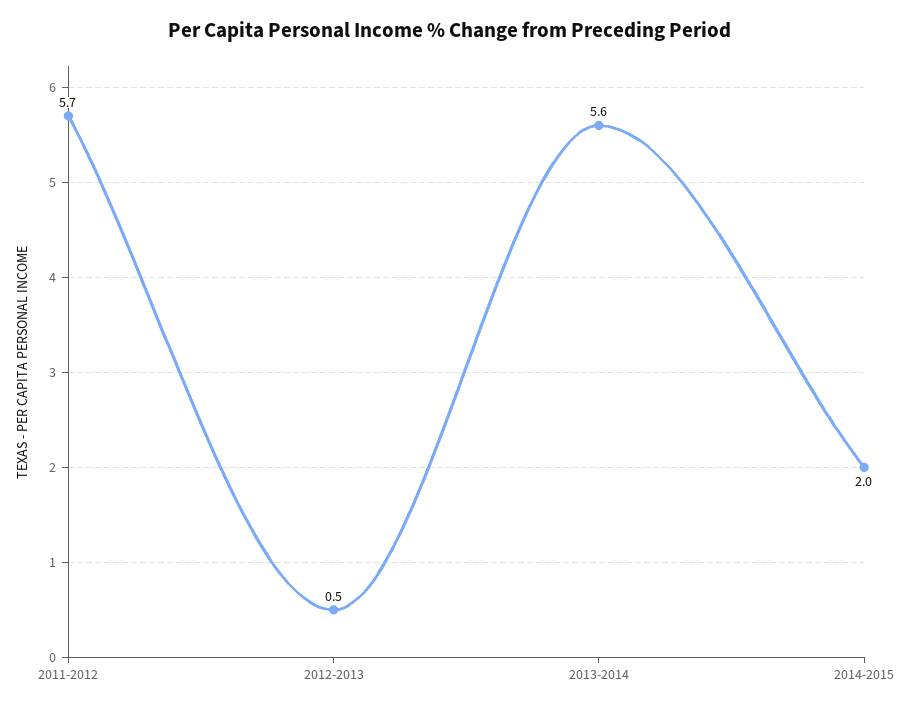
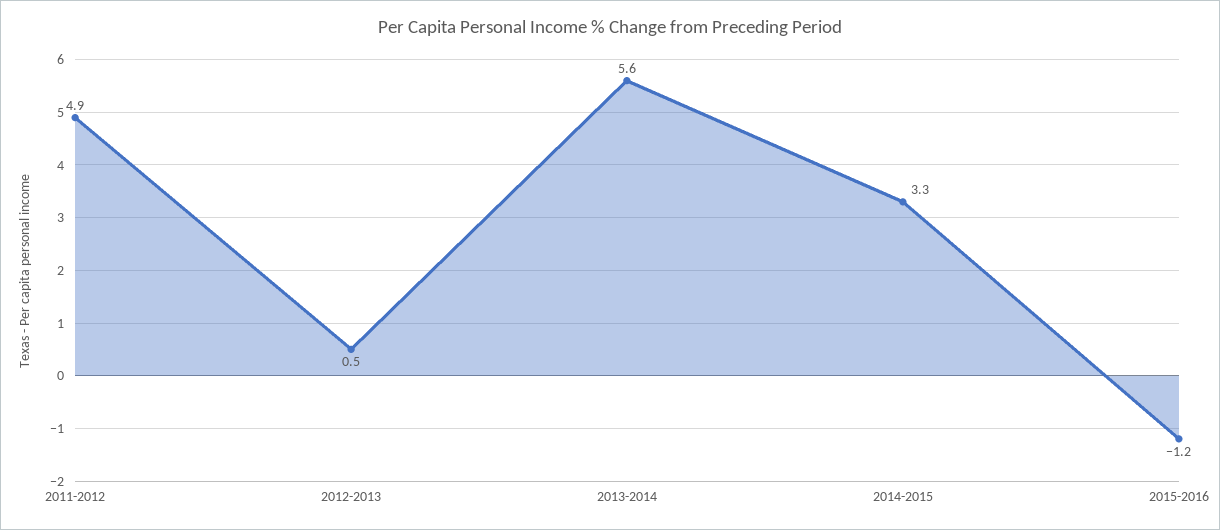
2011-2012: 5.7 -> 4.9
2014-2015: 2 -> 3.3
2015-2016: none -> -1.2

